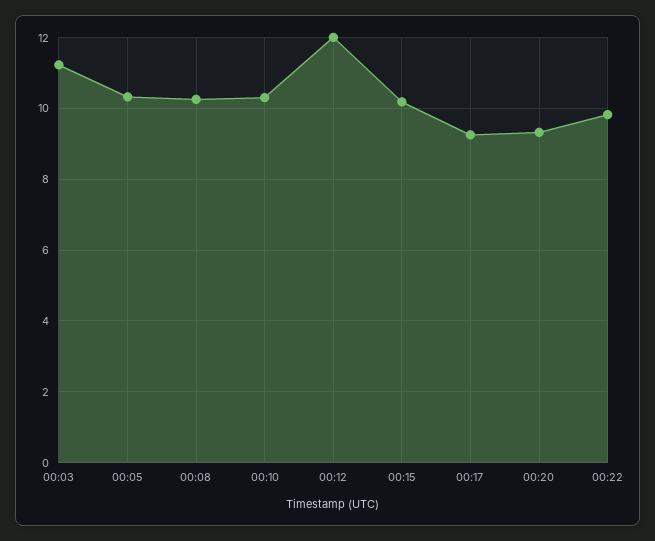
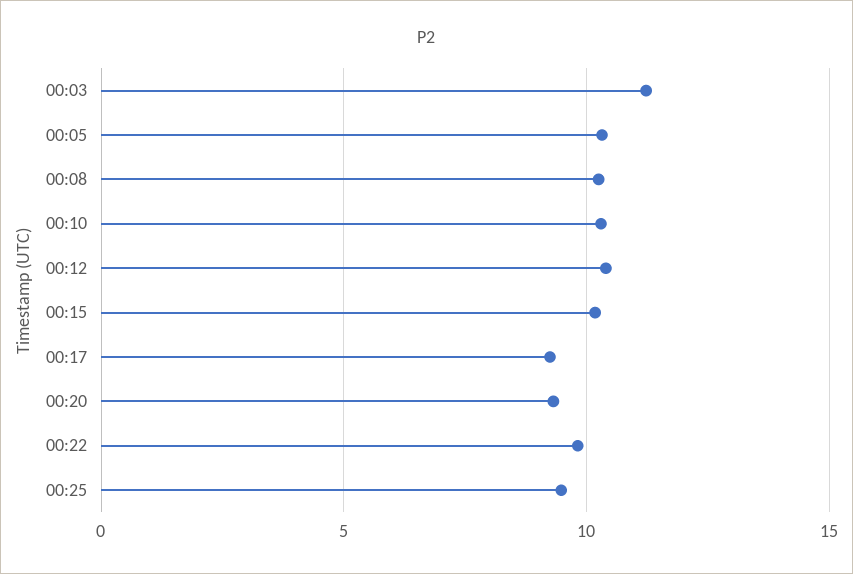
00:12: 12 -> 10.5
00:25: none -> 9.5

